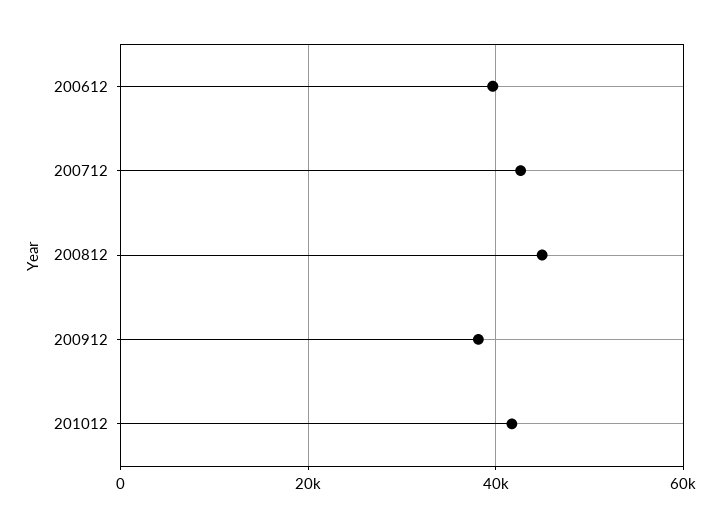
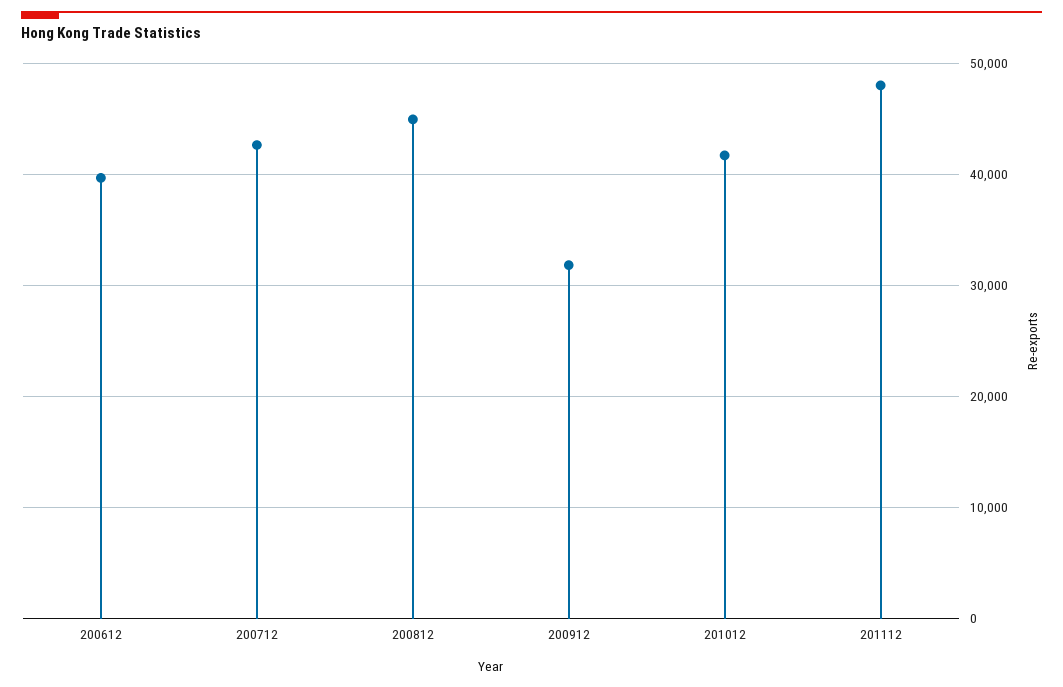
200912: 38000 -> 32000
201112: none -> 48000

